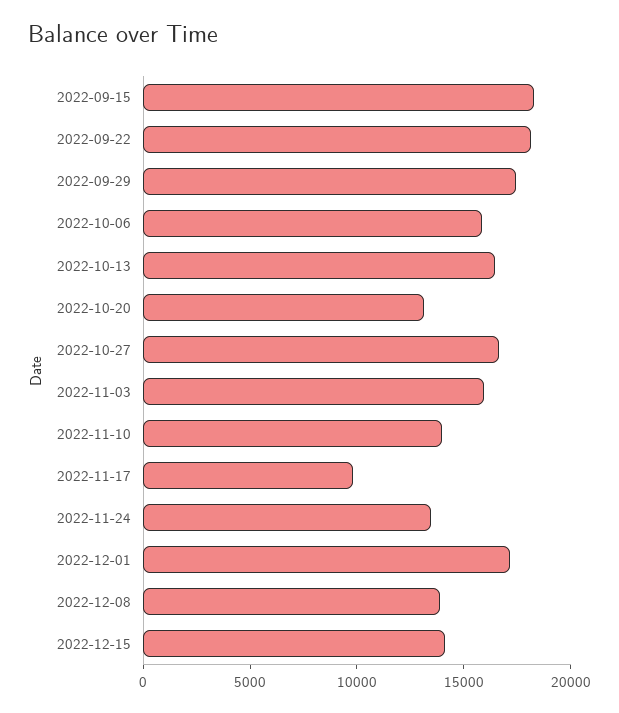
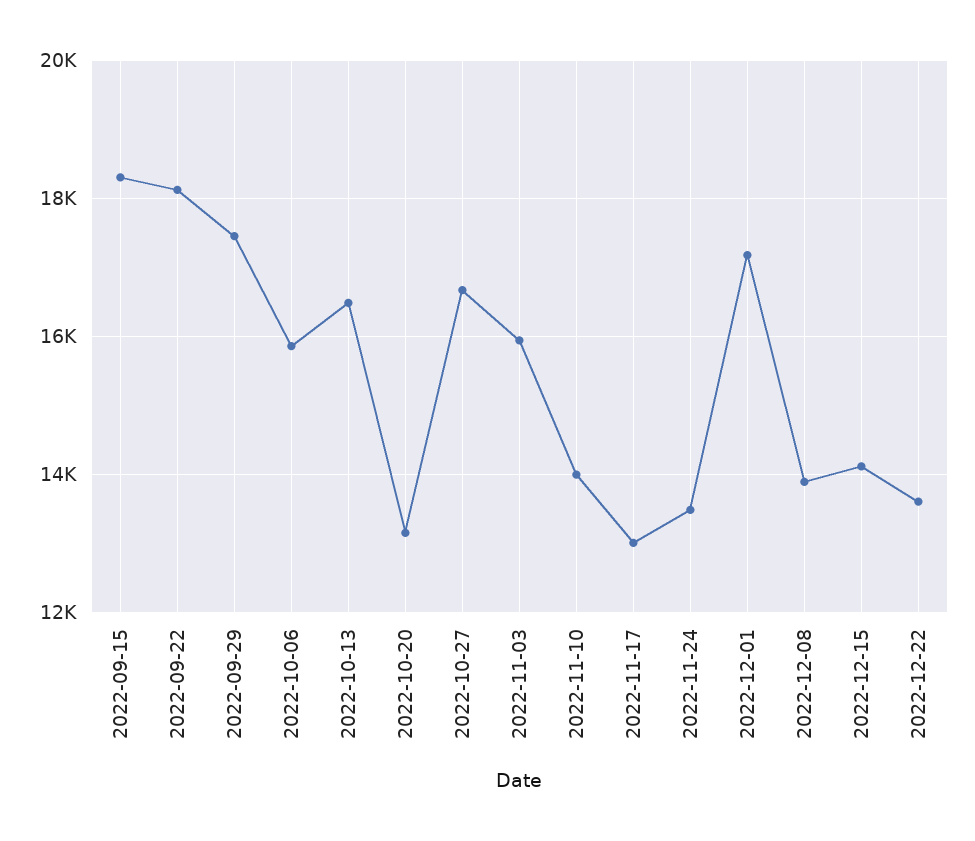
2022-11-17: 10000 -> 13000
2022-12-22: none -> 13600

